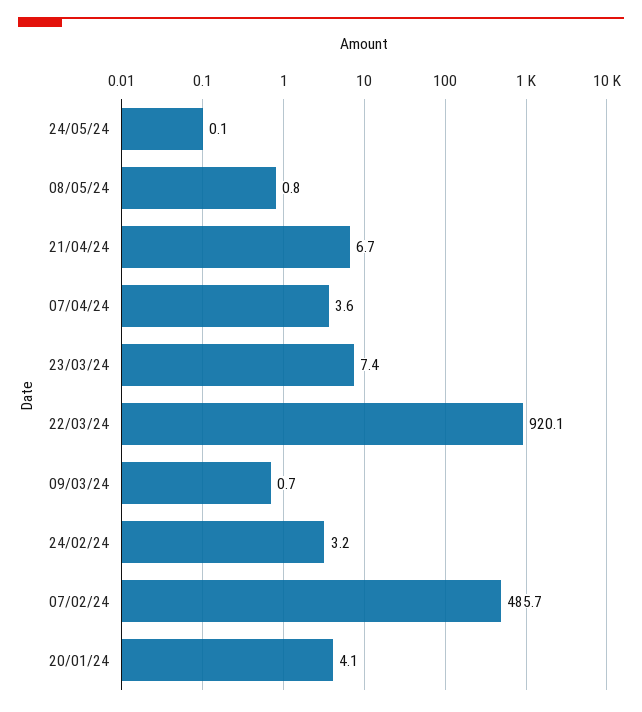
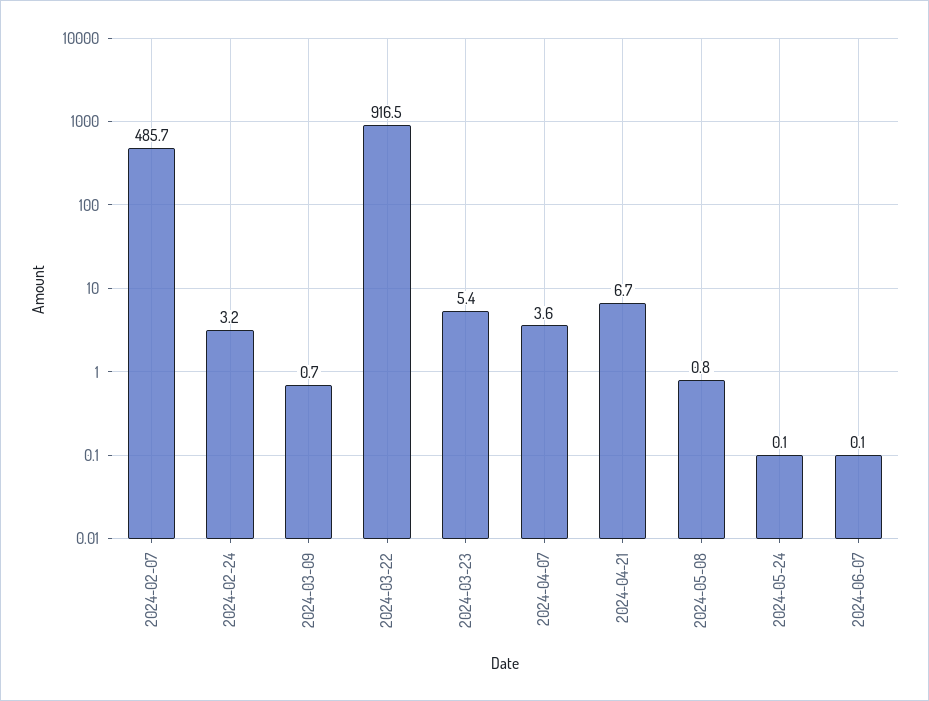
23/03/24: 7.4 -> 5.4
22/03/24: 920.1 -> 916.5
20/01/24: 4.1 -> none
2024-06-07: none -> 0.1

